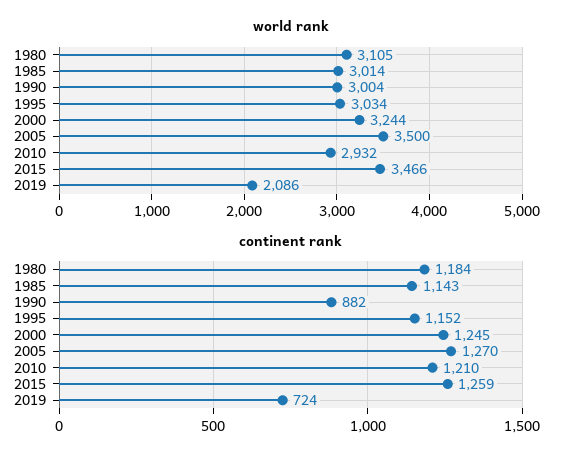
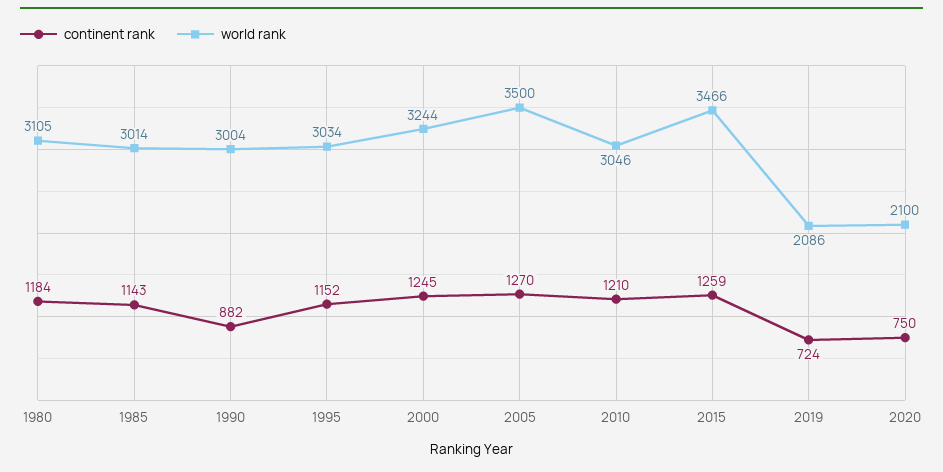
world rank, 2010: 2932 -> 3046
continent rank, 2020: none -> 750
world rank, 2020: none -> 2100

